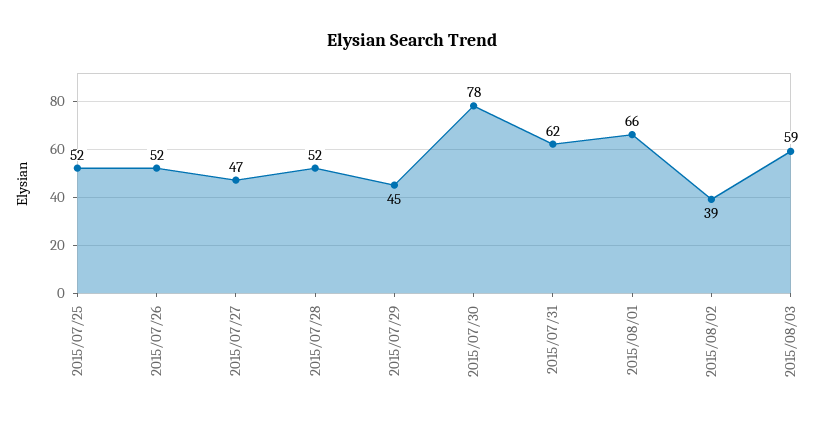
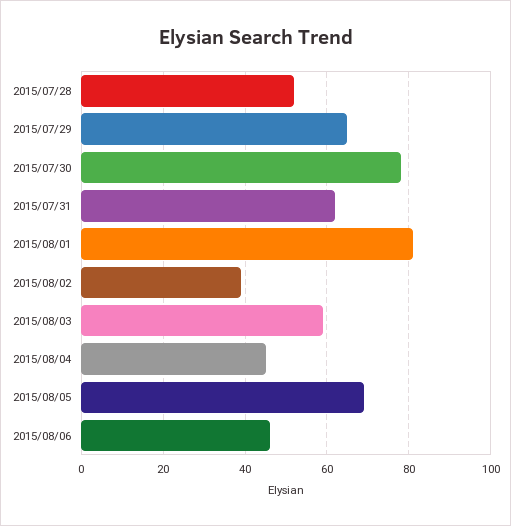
2015/07/25: 52 -> none
2015/07/26: 52 -> none
2015/07/27: 47 -> none
2015/07/29: 45 -> 65
2015/08/01: 66 -> 80
2015/08/04: none -> 45
2015/08/05: none -> 70
2015/08/06: none -> 45

